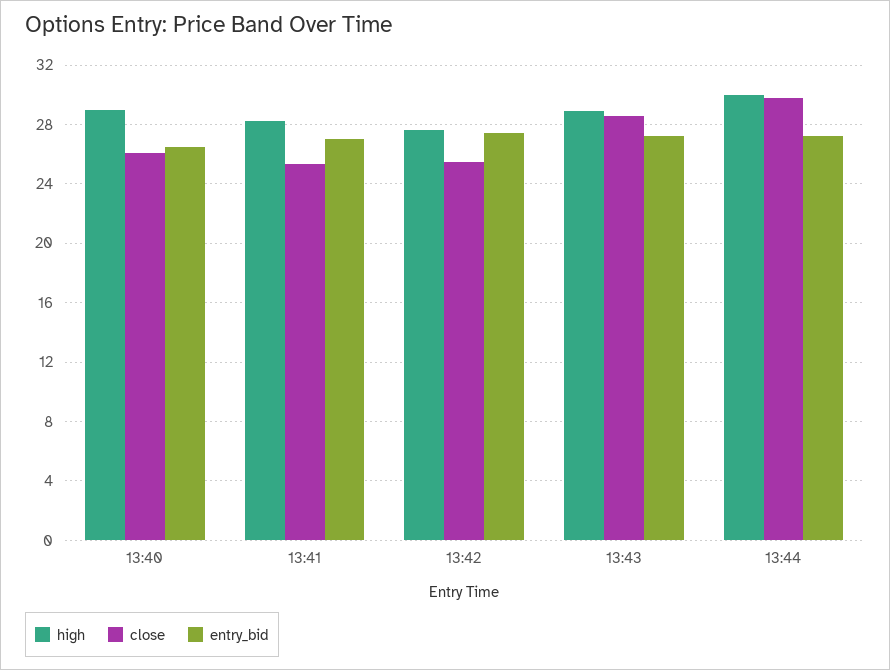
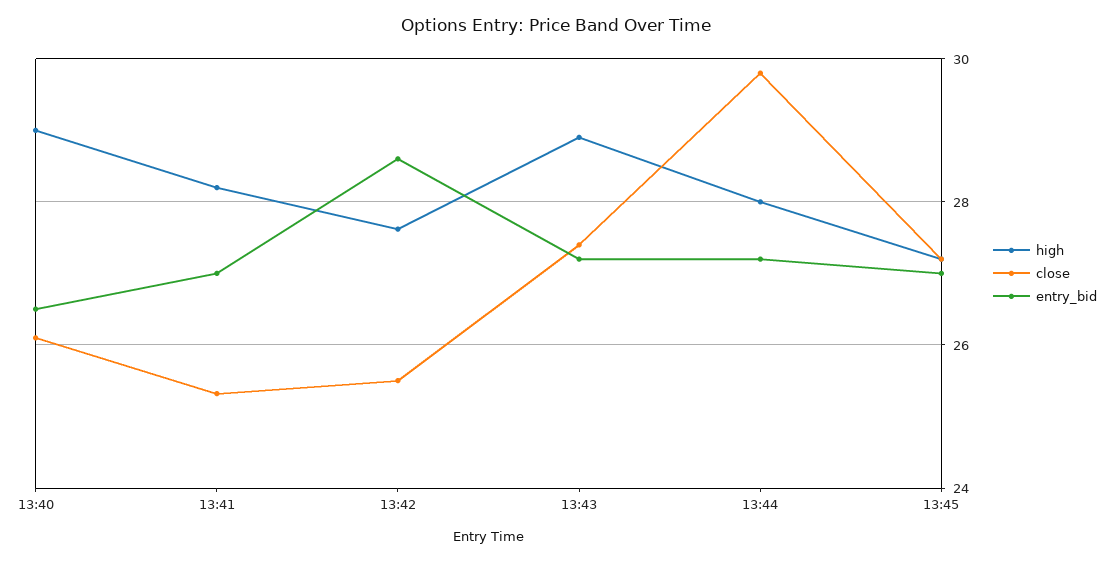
entry_bid, 13:42: 27.5 -> 28.6
close, 13:43: 28.5 -> 27.4
high, 13:44: 30 -> 28
high, 13:45: none -> 27.2
close, 13:45: none -> 27.2
entry_bid, 13:45: none -> 27

